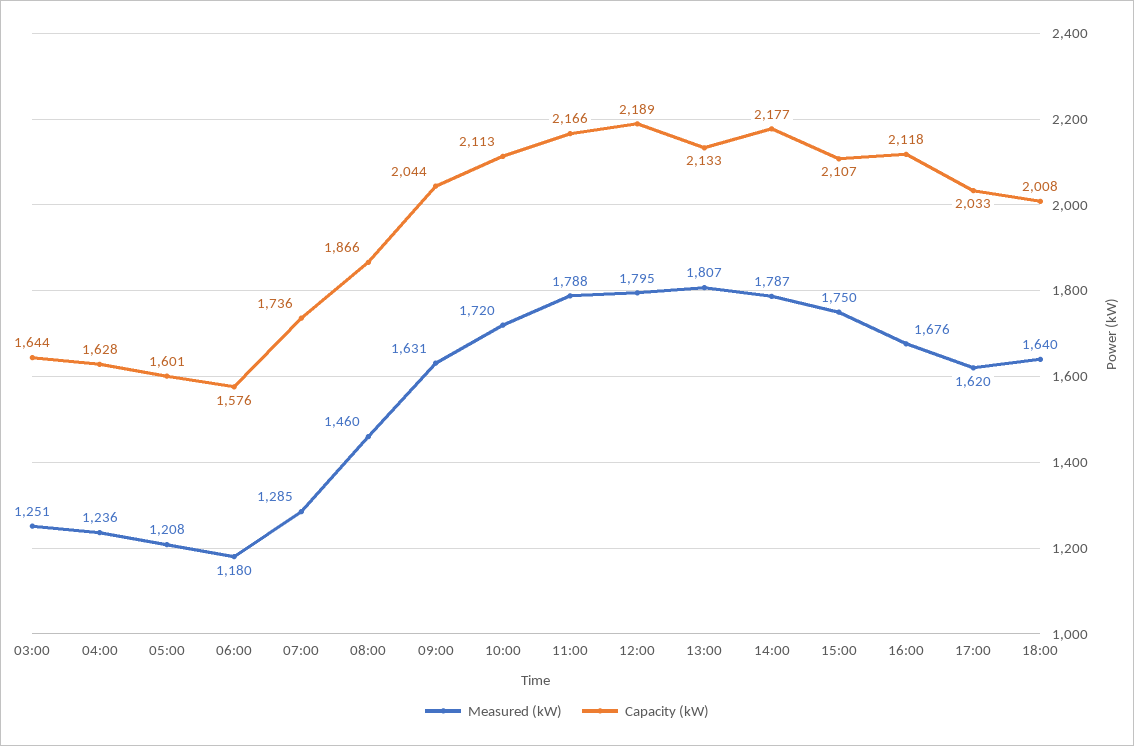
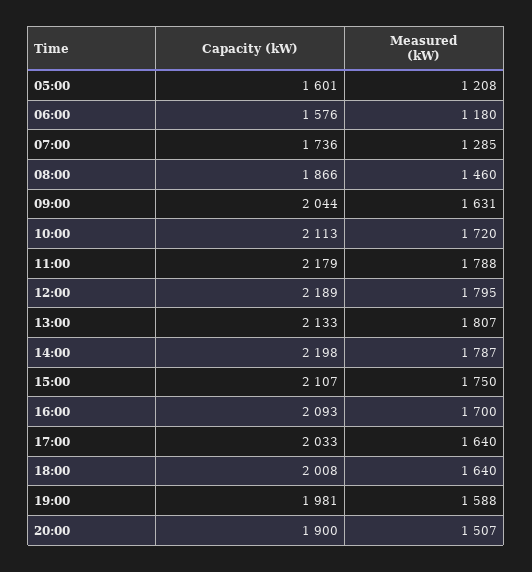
Measured (kW), 03:00: 1251 -> none
Capacity (kW), 03:00: 1644 -> none
Measured (kW), 04:00: 1236 -> none
Capacity (kW), 04:00: 1628 -> none
Capacity (kW), 11:00: 2166 -> 2179
Capacity (kW), 14:00: 2177 -> 2198
Measured (kW), 16:00: 1676 -> 1700
Capacity (kW), 16:00: 2118 -> 2093
Measured (kW), 17:00: 1620 -> 1640
Capacity (kW), 19:00: none -> 1981
Measured (kW), 19:00: none -> 1588
Capacity (kW), 20:00: none -> 1900
Measured (kW), 20:00: none -> 1507

